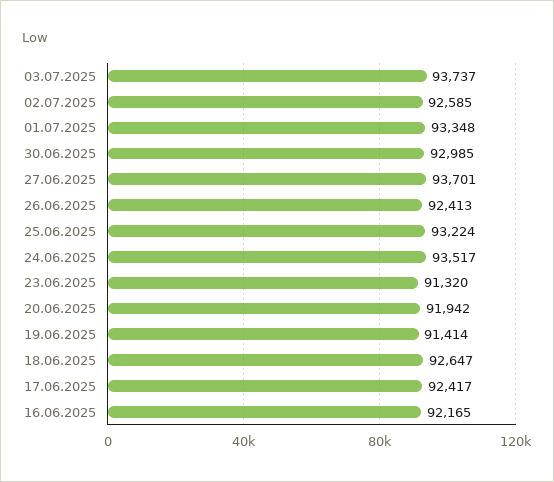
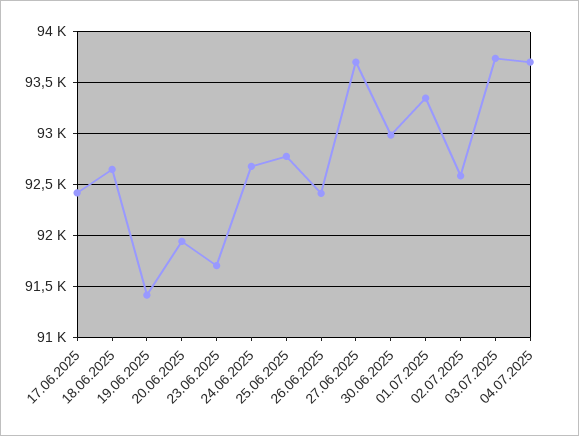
25.06.2025: 93224 -> 92800
24.06.2025: 93517 -> 92700
23.06.2025: 91320 -> 91700
16.06.2025: 92165 -> none
04.07.2025: none -> 93700

